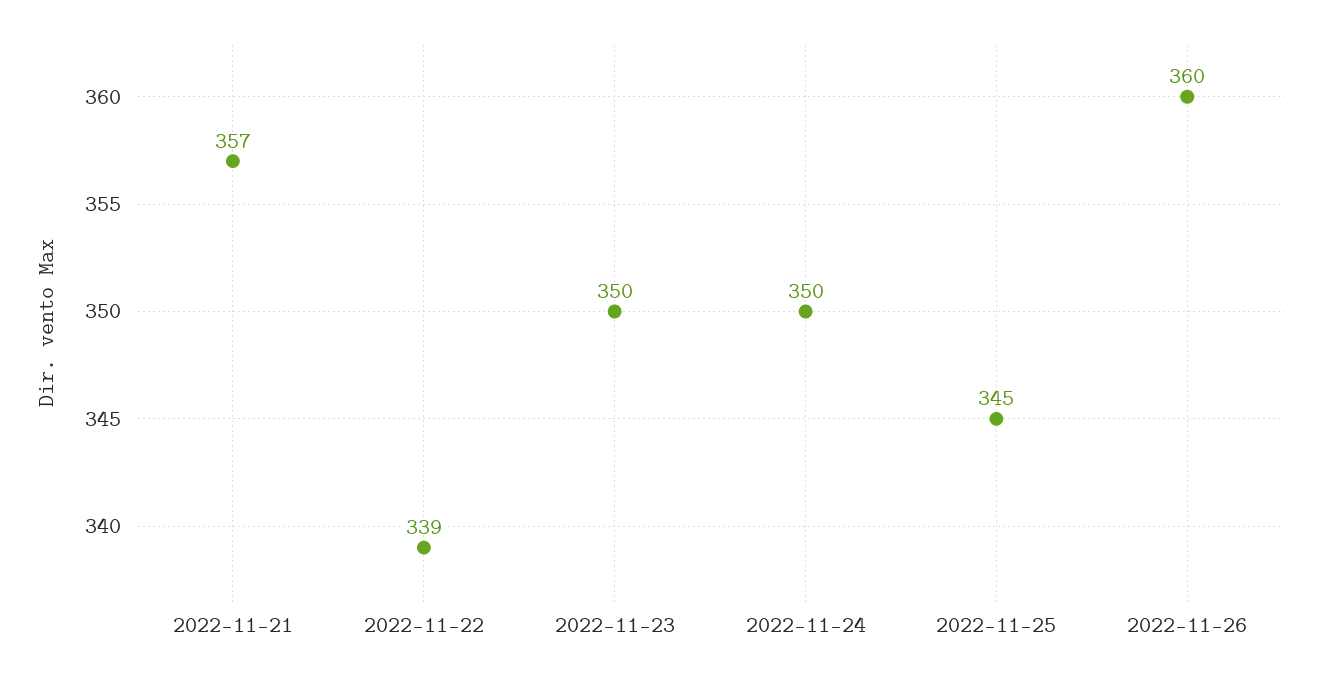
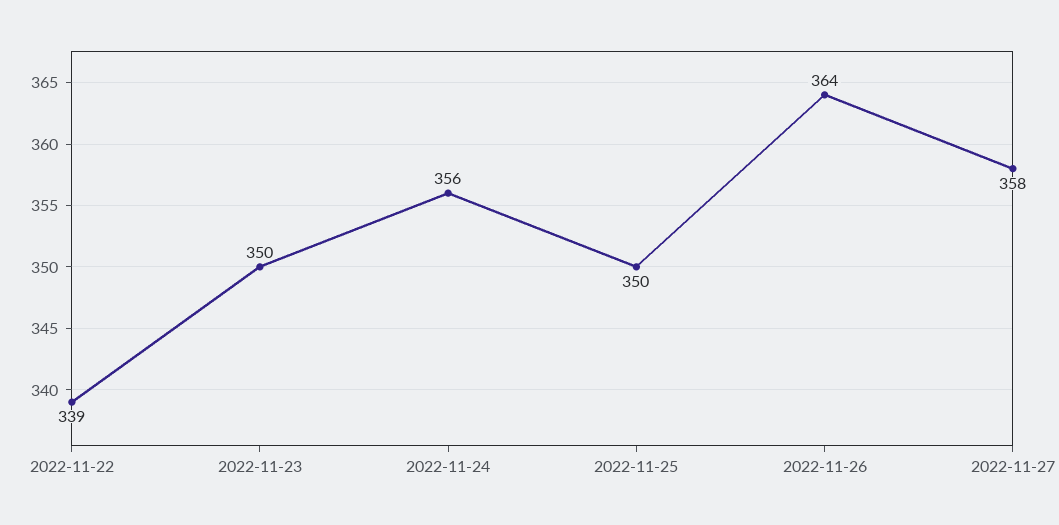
2022-11-21: 357 -> none
2022-11-24: 350 -> 356
2022-11-25: 345 -> 350
2022-11-26: 360 -> 364
2022-11-27: none -> 358

